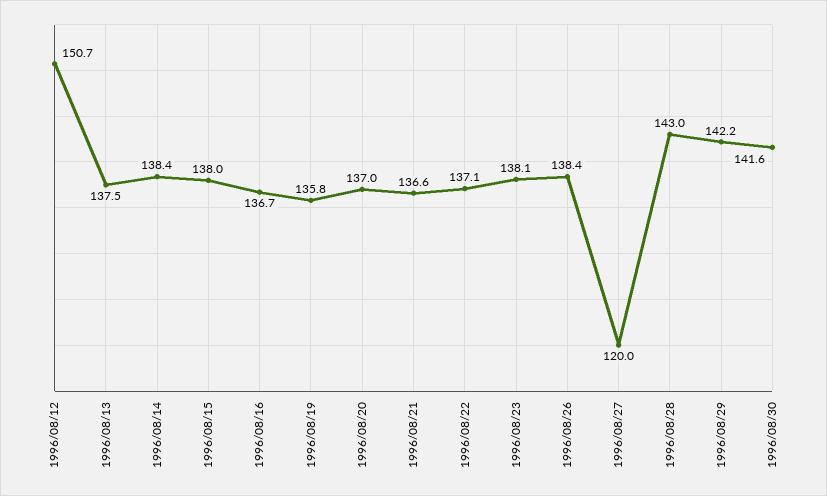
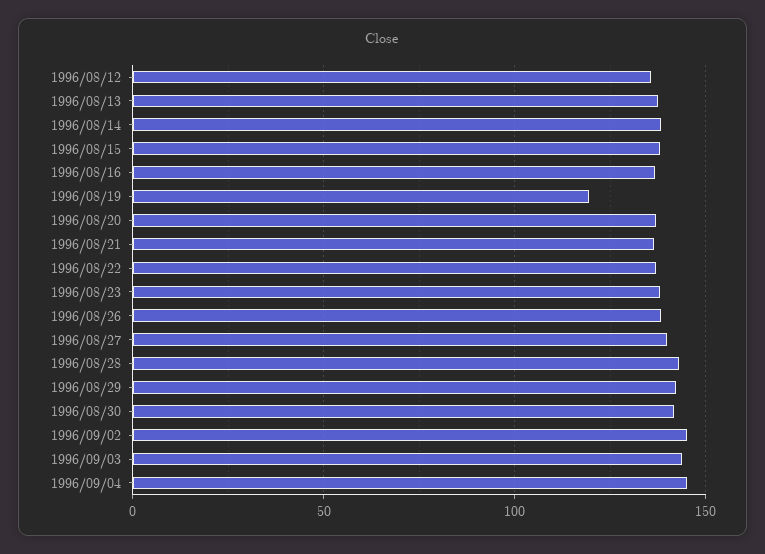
1996/08/12: 150.7 -> 135
1996/08/19: 135.8 -> 120
1996/08/27: 120 -> 140
1996/09/02: none -> 145
1996/09/03: none -> 145
1996/09/04: none -> 145

